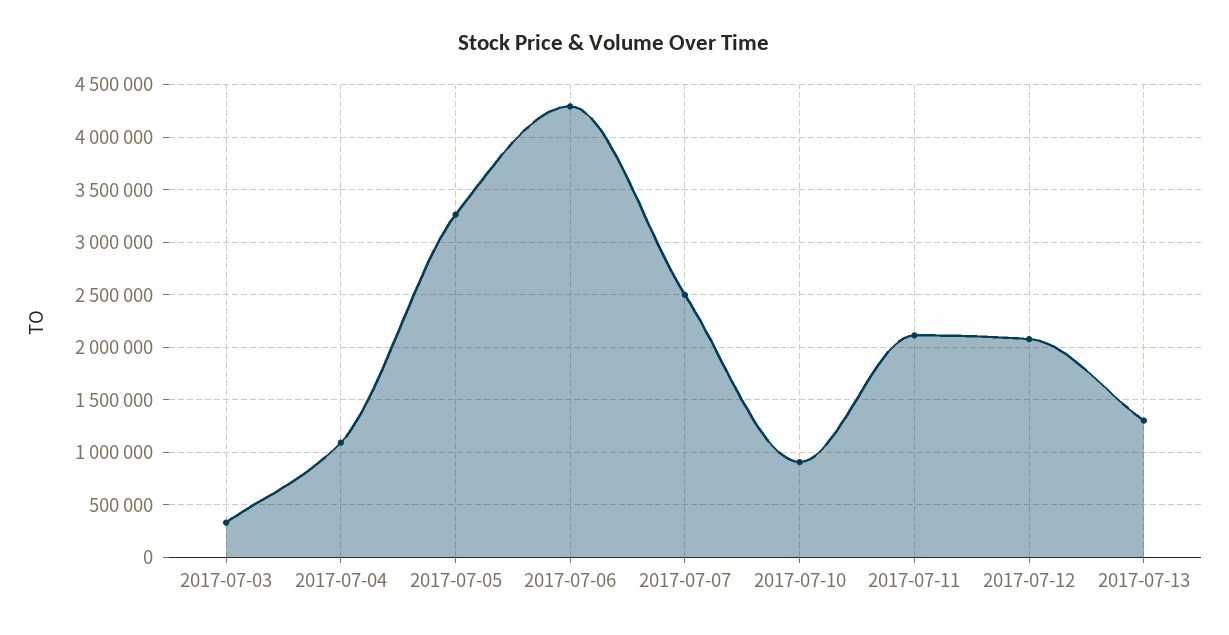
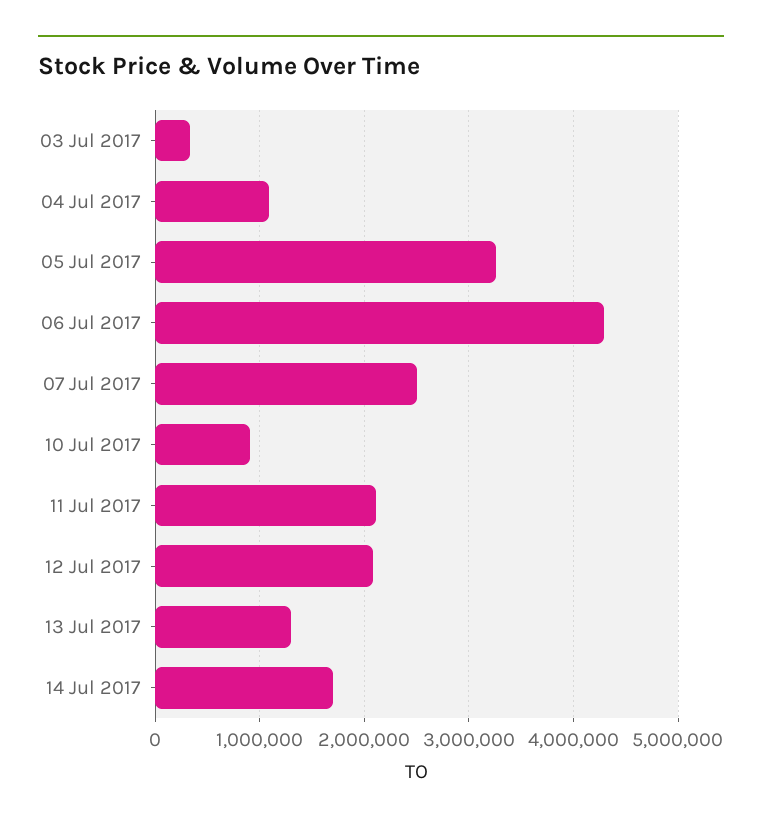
14 Jul 2017: none -> 1700000

